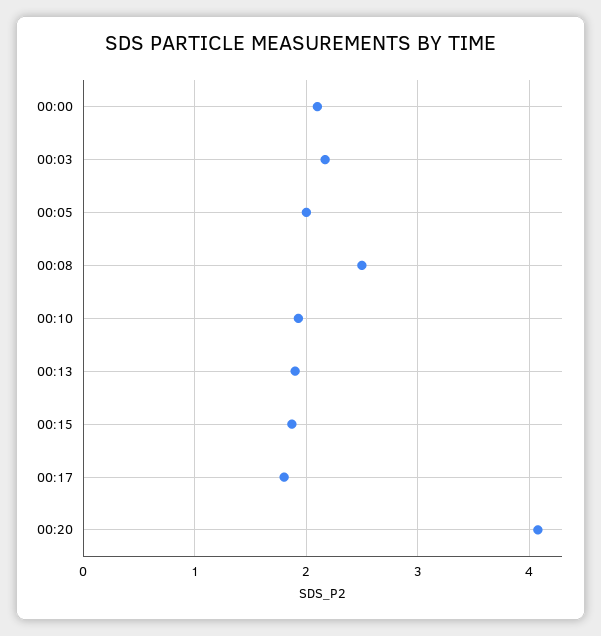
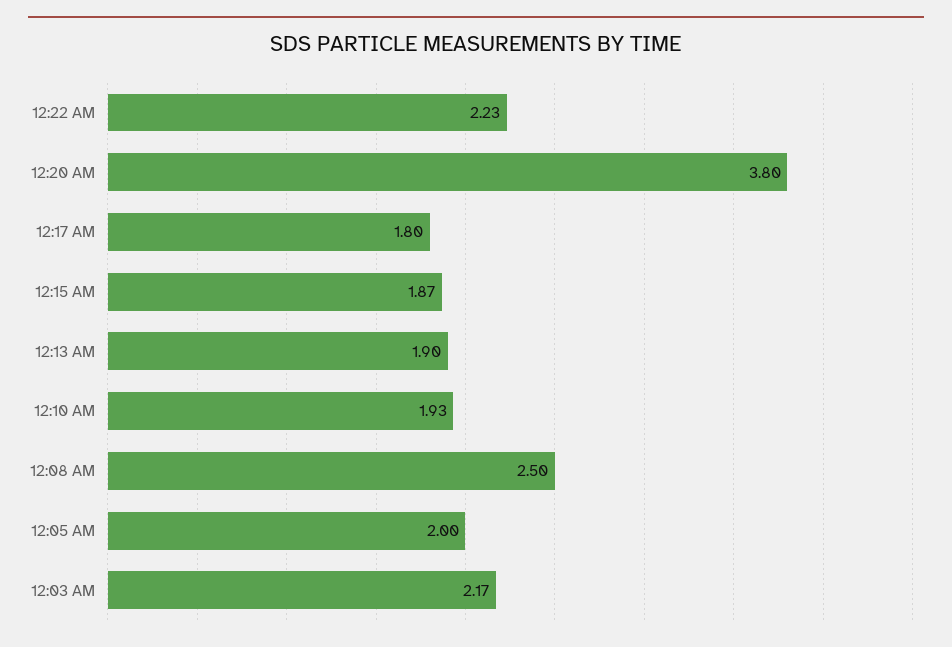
00:00: 2.1 -> none
00:20: 4.1 -> 3.8
12:22 AM: none -> 2.23

